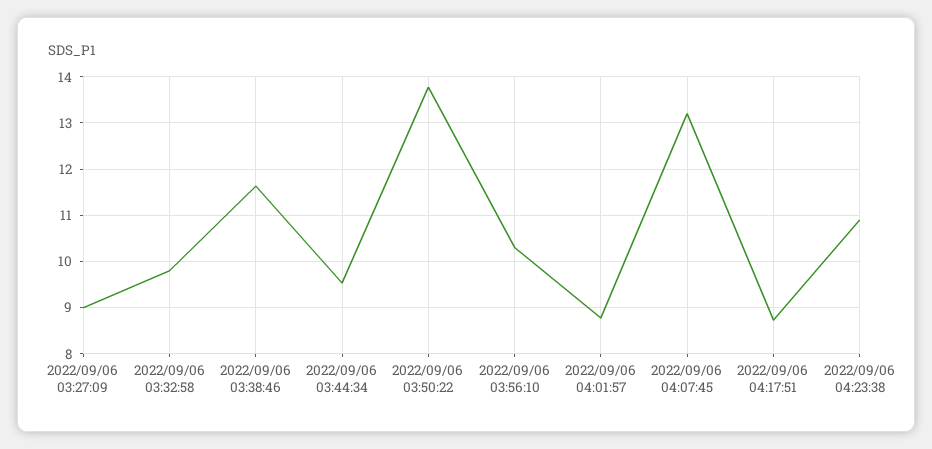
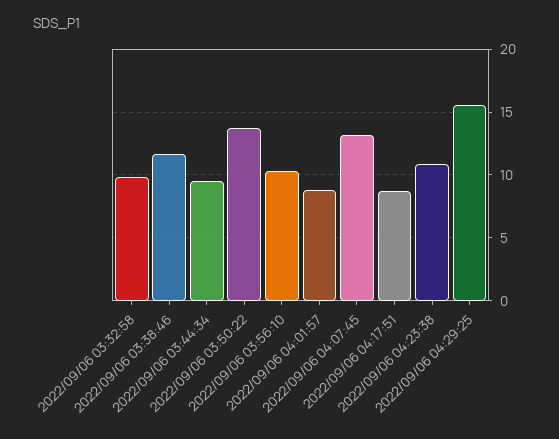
2022/09/06 03:27:09: 9 -> none
2022/09/06 04:29:25: none -> 15.5

